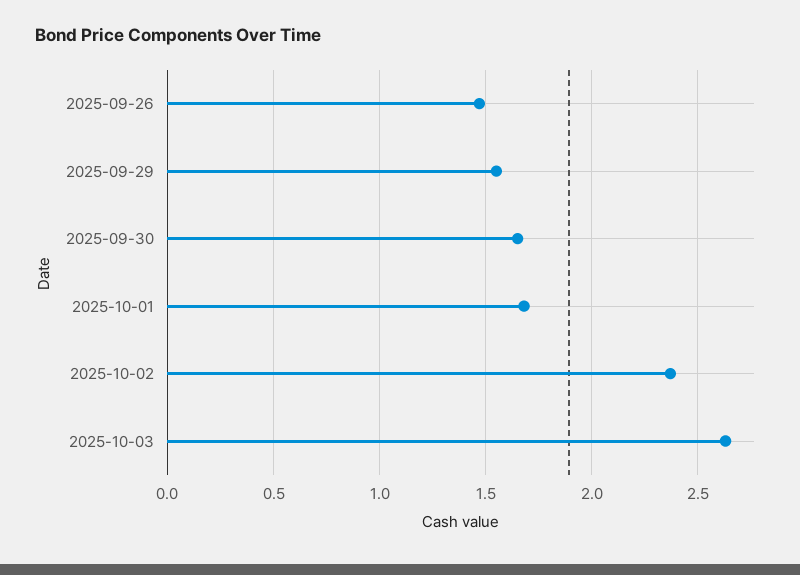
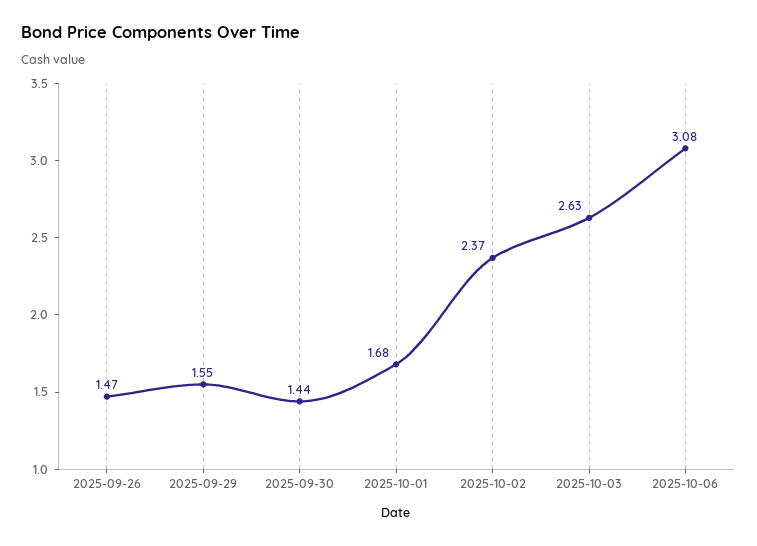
2025-09-30: 1.65 -> 1.44
2025-10-06: none -> 3.08

